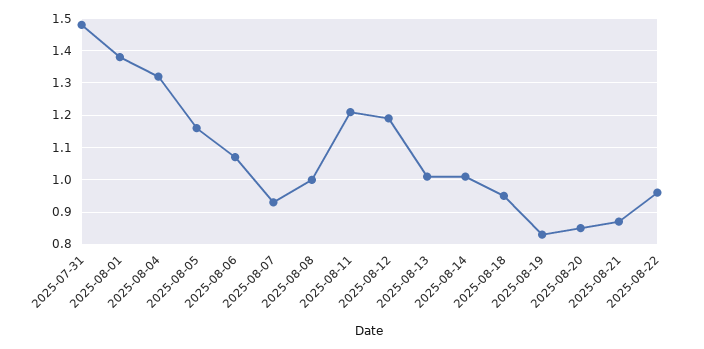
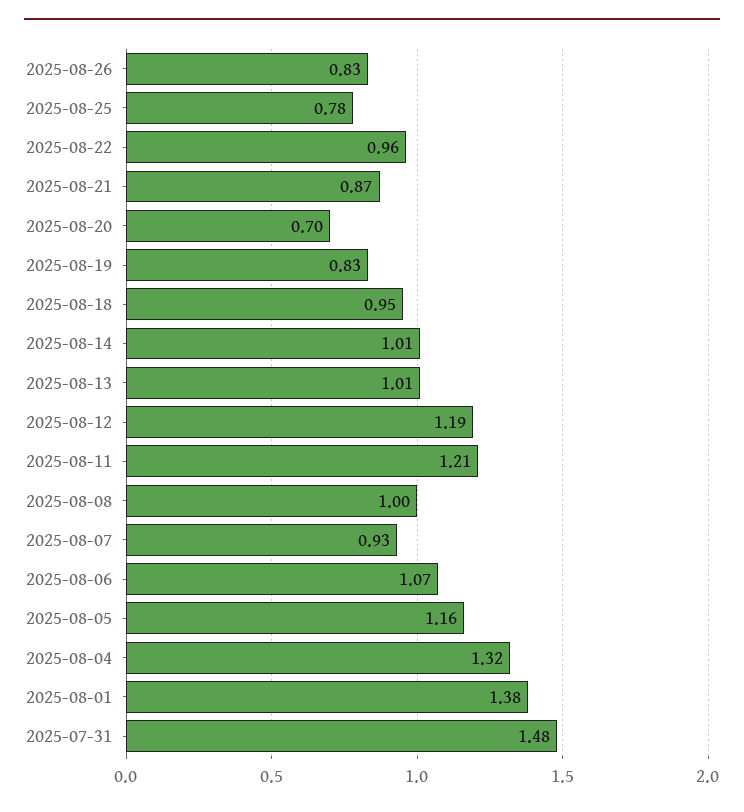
2025-08-20: 0.85 -> 0.7
2025-08-26: none -> 0.83
2025-08-25: none -> 0.78

